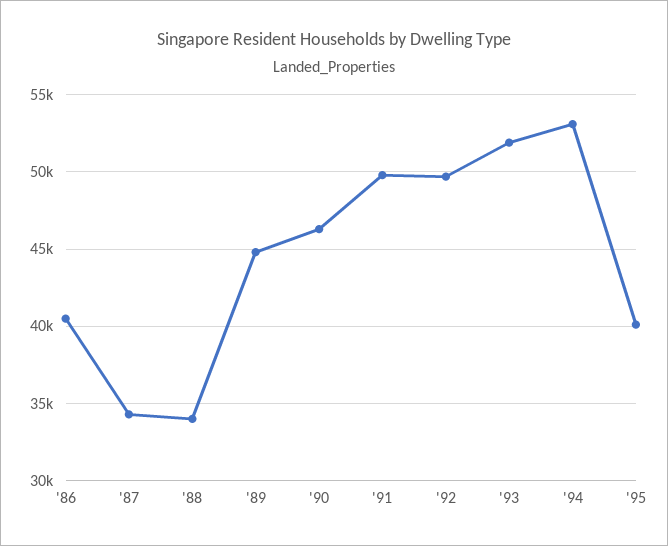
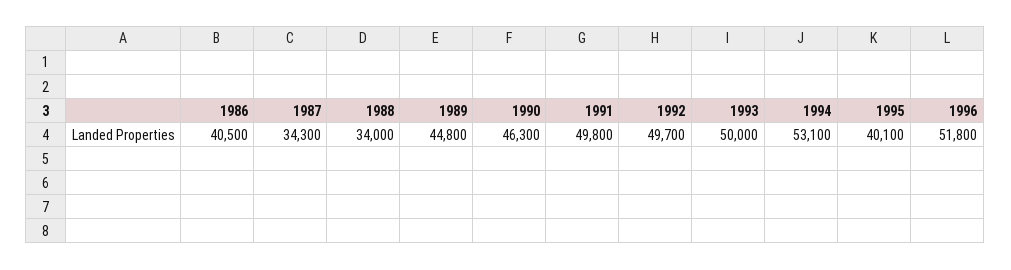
'93: 52000 -> 50000
1996: none -> 51800

